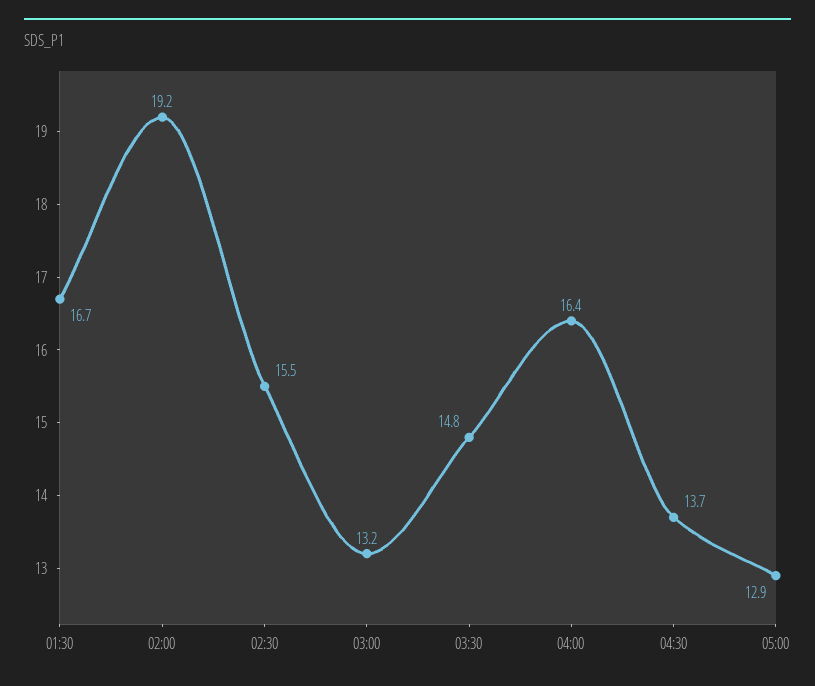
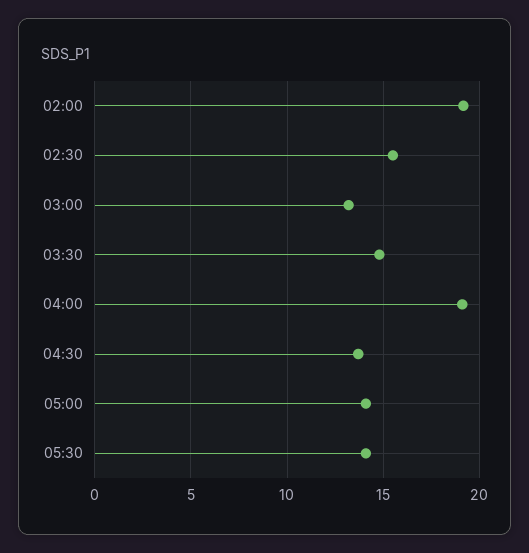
01:30: 16.7 -> none
04:00: 16.4 -> 19
05:00: 12.9 -> 14
05:30: none -> 14

